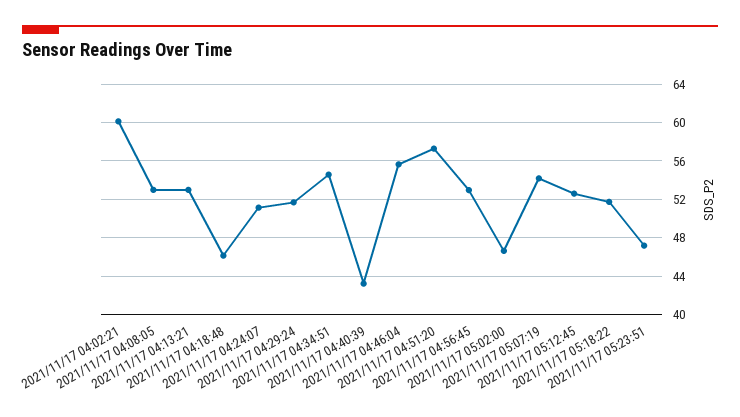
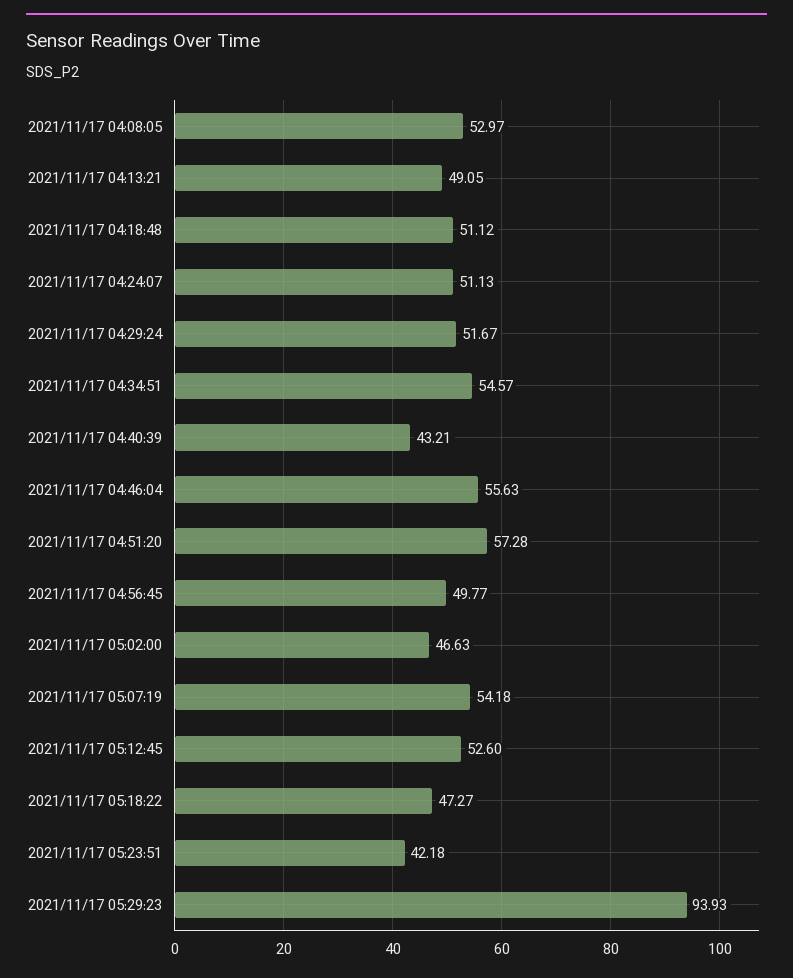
2021/11/17 04:02:21: 60 -> none
2021/11/17 04:13:21: 53 -> 49.05
2021/11/17 04:18:48: 46 -> 51.12
2021/11/17 04:56:45: 53 -> 49.77
2021/11/17 05:18:22: 52 -> 47.27
2021/11/17 05:23:51: 47 -> 42.18
2021/11/17 05:29:23: none -> 93.93

